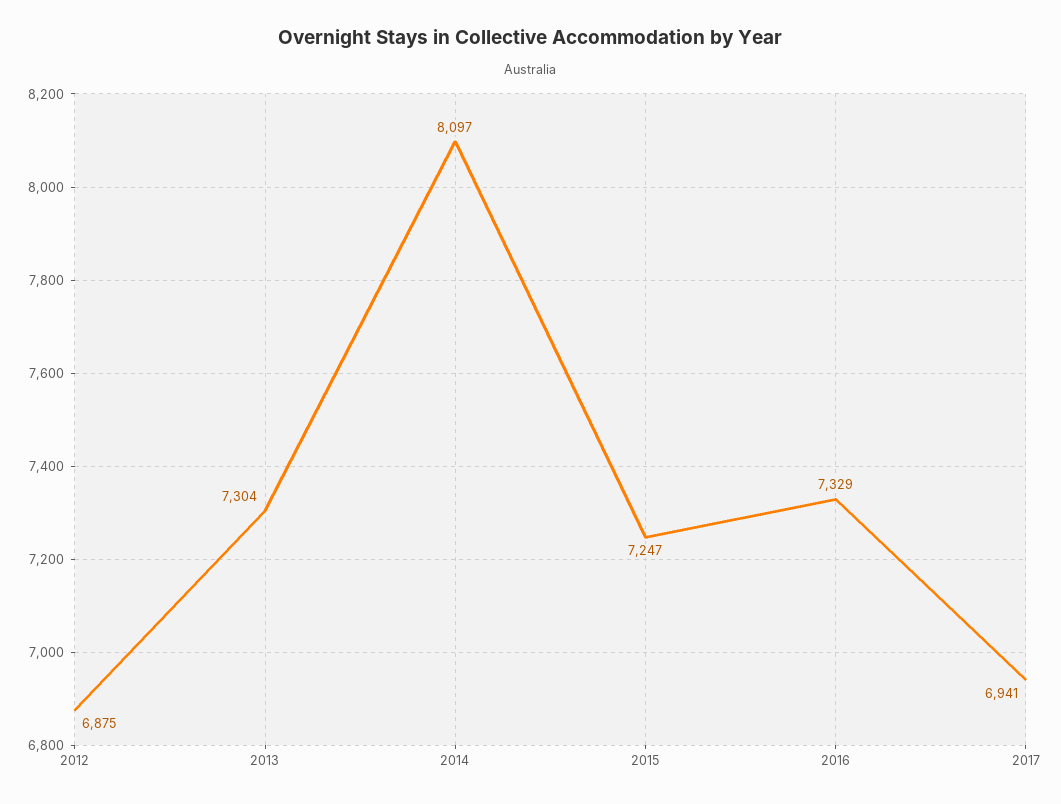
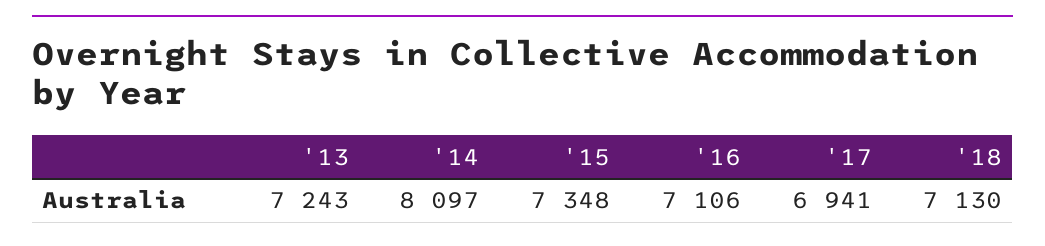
2012: 6875 -> none
2013: 7304 -> 7243
2015: 7247 -> 7348
2016: 7329 -> 7106
'18: none -> 7130

